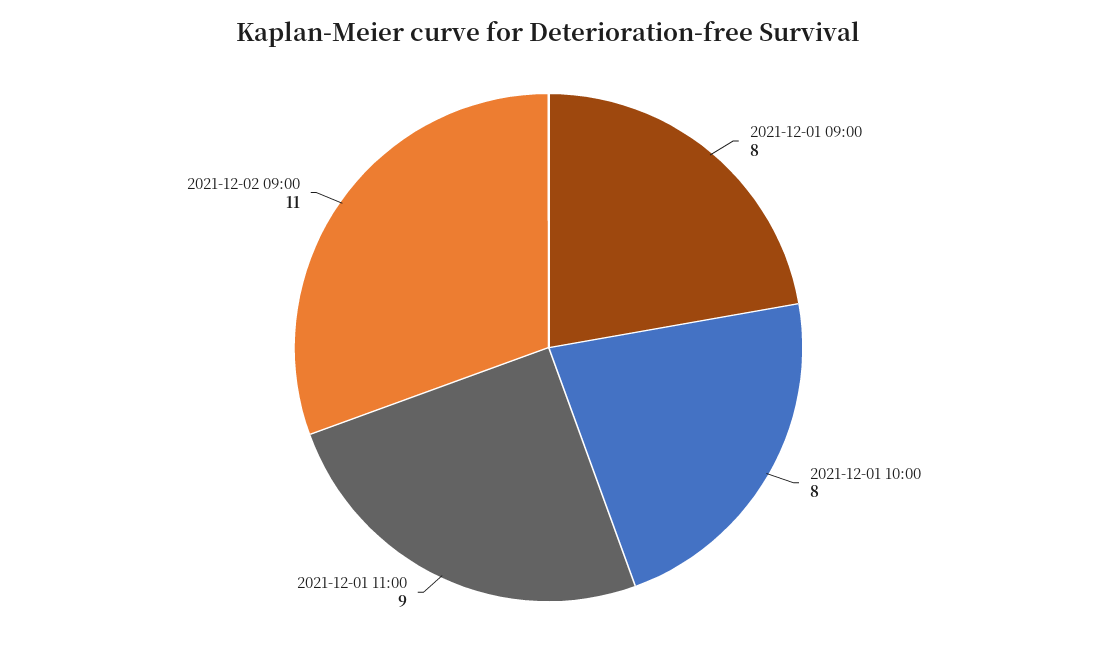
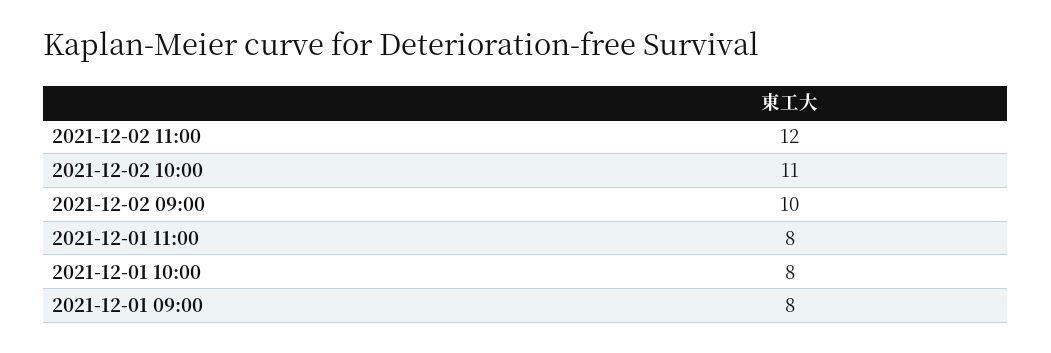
2021-12-01 11:00: 9 -> 8
2021-12-02 09:00: 11 -> 10
2021-12-02 11:00: none -> 12
2021-12-02 10:00: none -> 11

